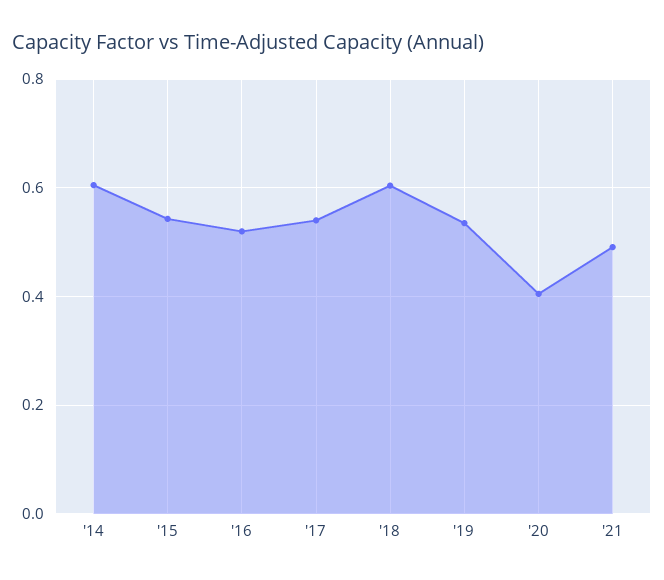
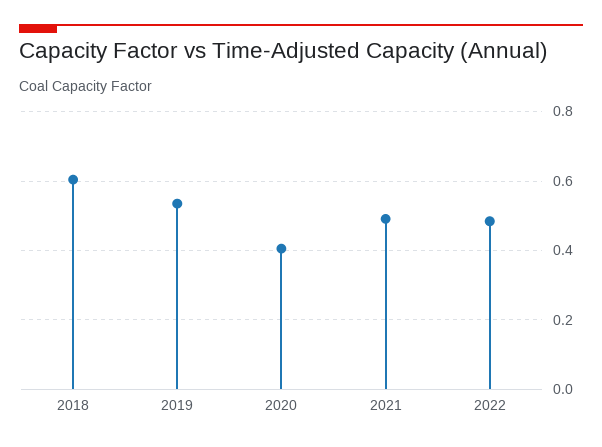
'14: 0.6 -> none
'15: 0.54 -> none
'16: 0.52 -> none
'17: 0.54 -> none
2022: none -> 0.48

